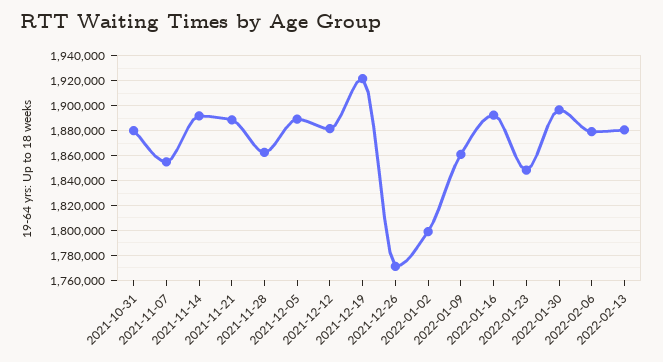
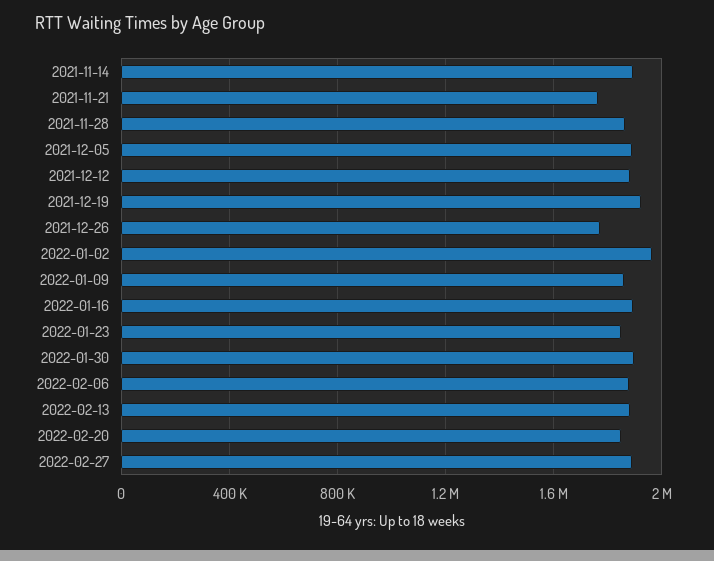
2021-10-31: 1880000 -> none
2021-11-07: 1855000 -> none
2021-11-21: 1890000 -> 1750000
2022-01-02: 1800000 -> 1950000
2022-02-20: none -> 1850000
2022-02-27: none -> 1900000

